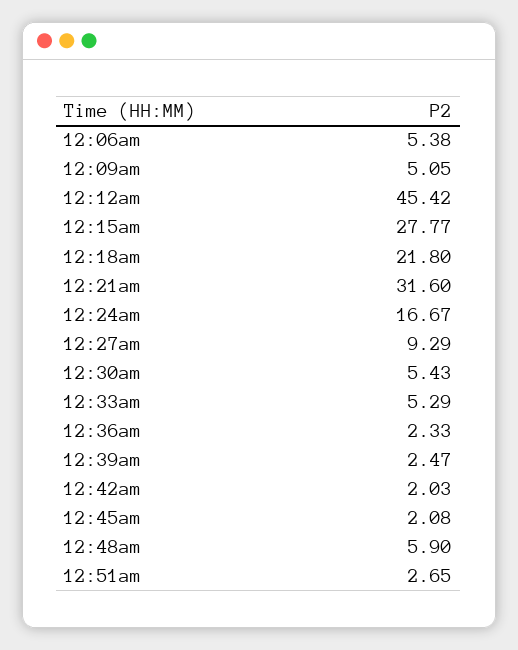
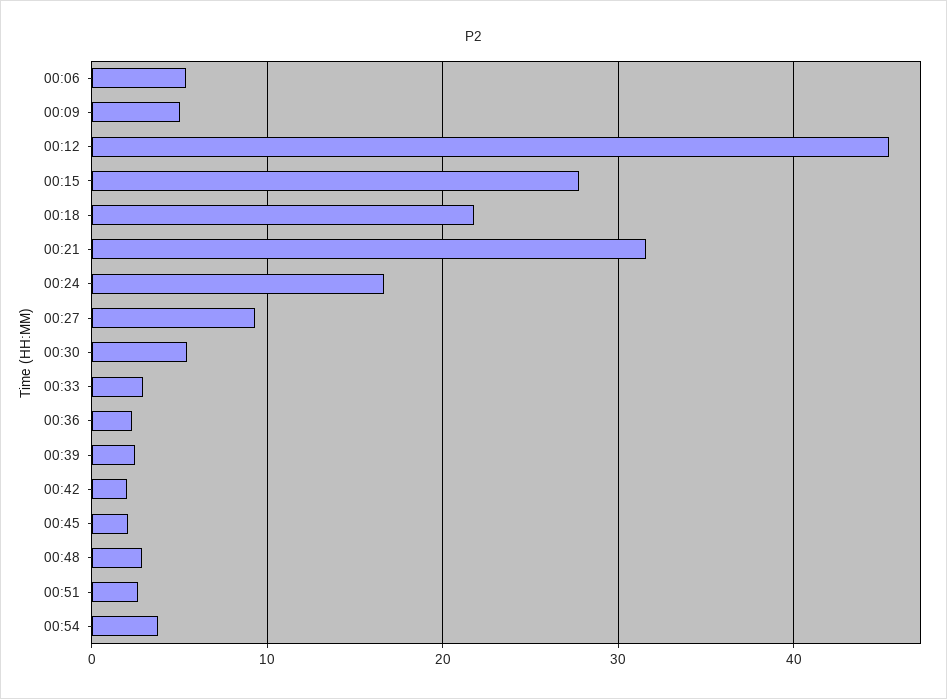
12:33am: 5.29 -> 3
12:48am: 5.9 -> 3
00:54: none -> 4

